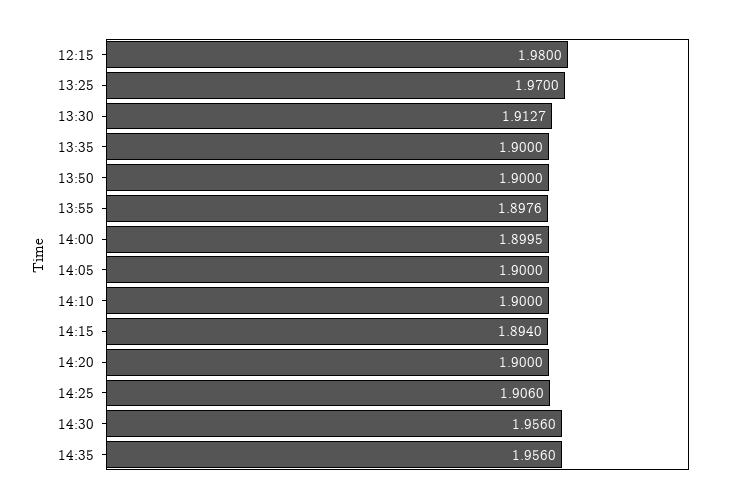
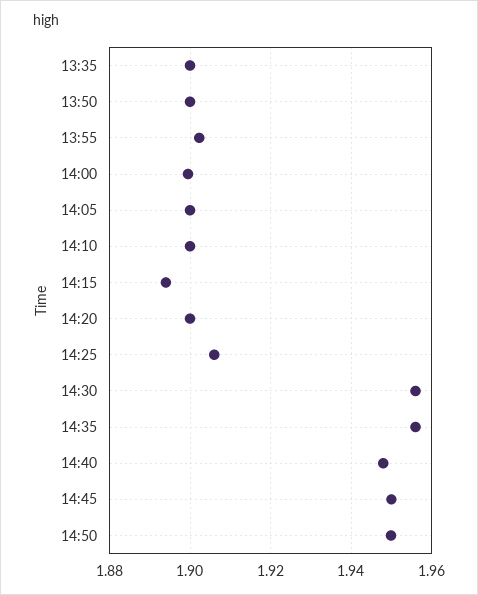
12:15: 1.98 -> none
13:25: 1.97 -> none
13:30: 1.9127 -> none
13:55: 1.8976 -> 1.902
14:40: none -> 1.948
14:45: none -> 1.95
14:50: none -> 1.95

